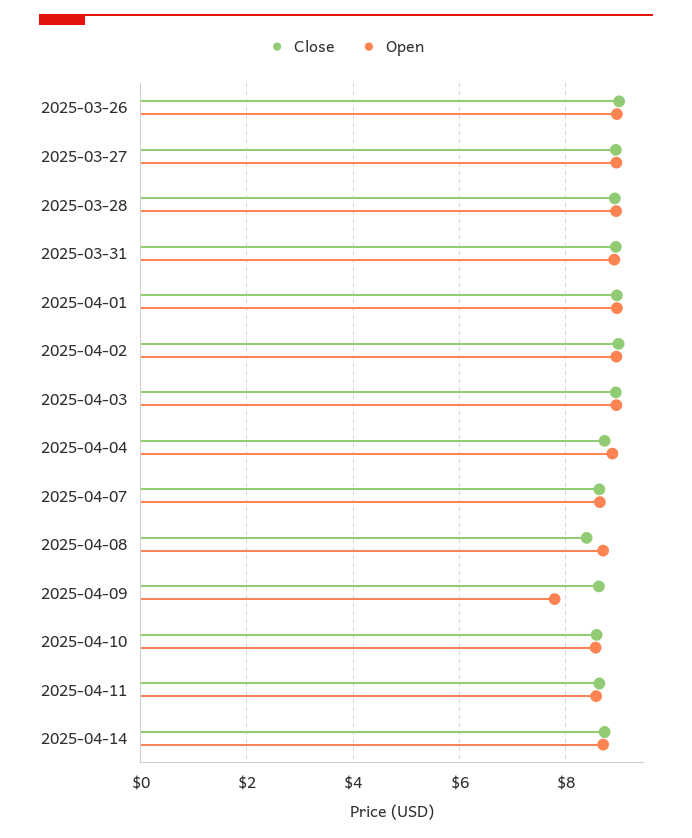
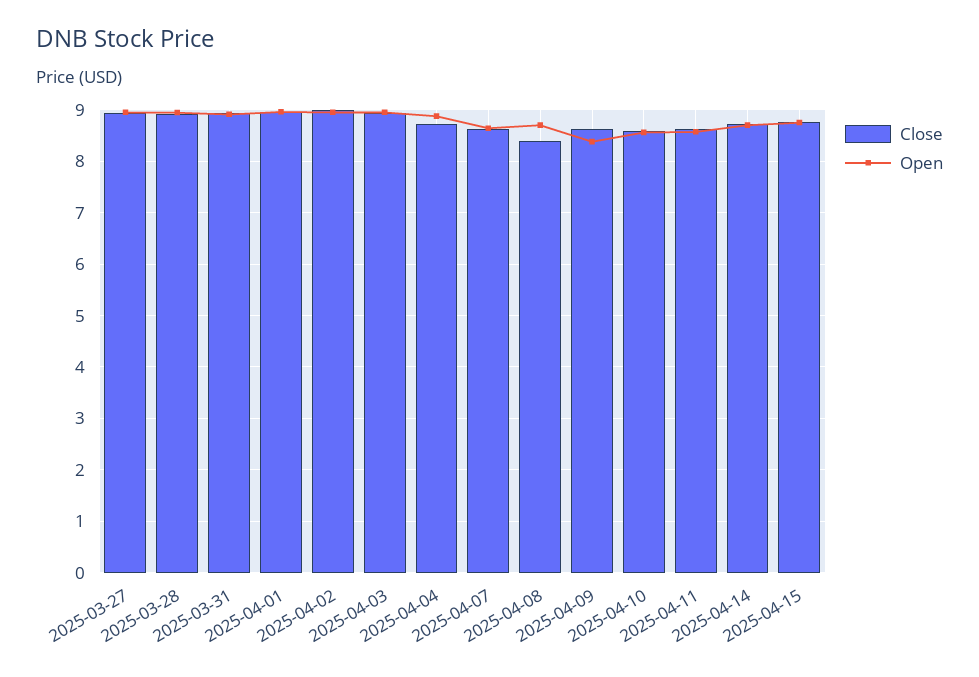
Close, 2025-03-26: 9 -> none
Open, 2025-03-26: 9 -> none
Open, 2025-04-09: 7.8 -> 8.4
Close, 2025-04-15: none -> 8.8
Open, 2025-04-15: none -> 8.8

